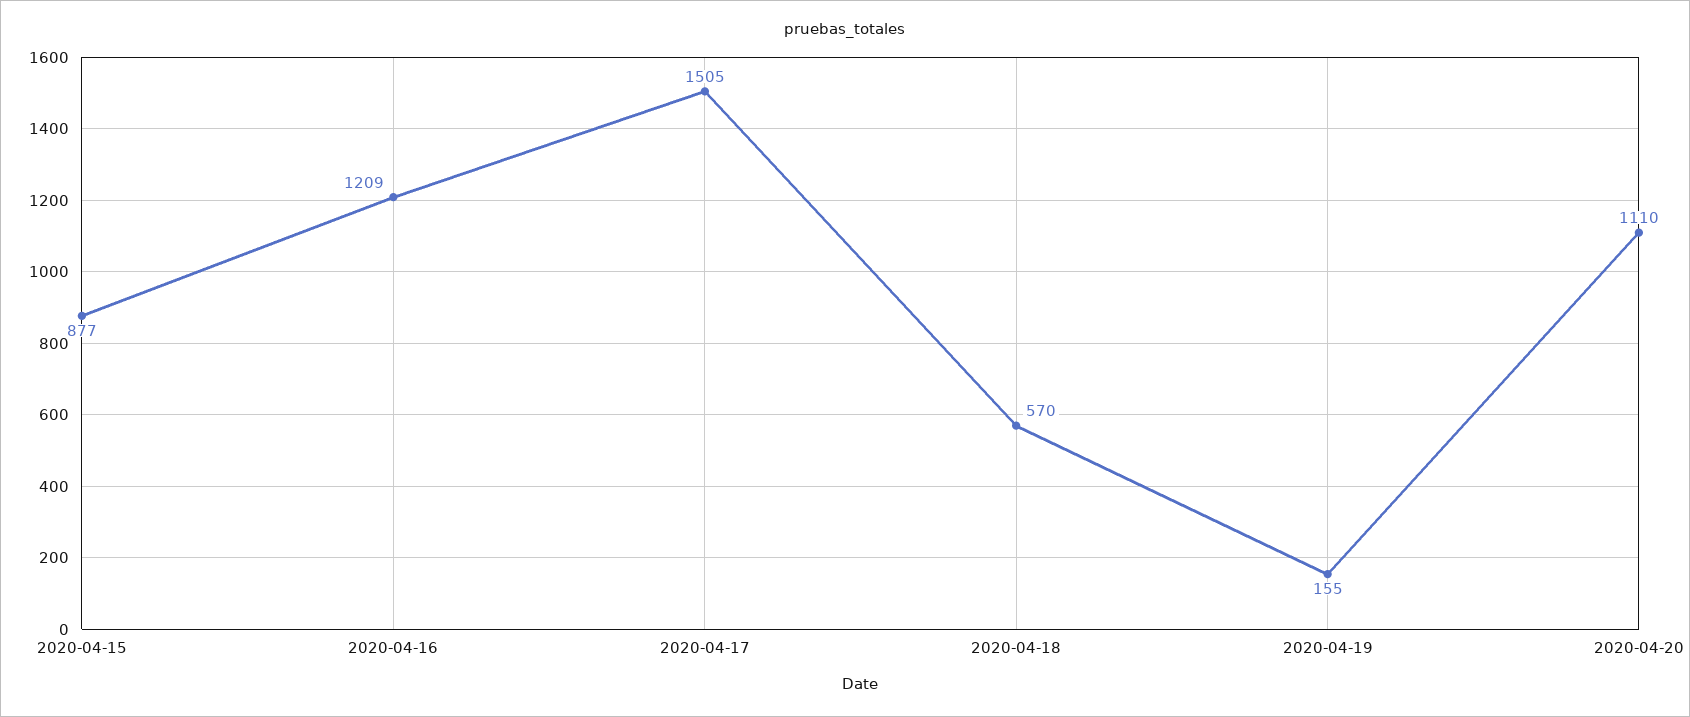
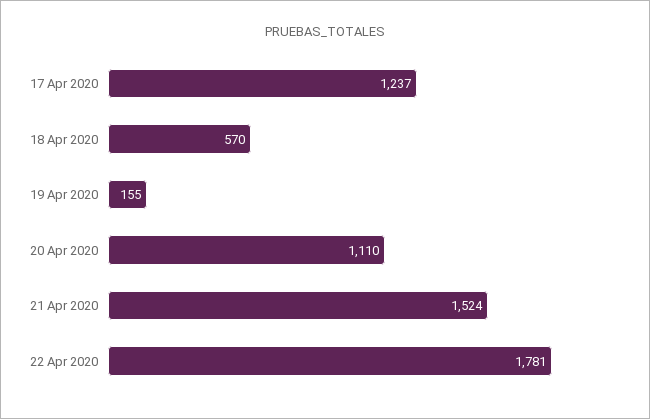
2020-04-15: 877 -> none
2020-04-16: 1209 -> none
2020-04-17: 1505 -> 1237
21 Apr 2020: none -> 1524
22 Apr 2020: none -> 1781

